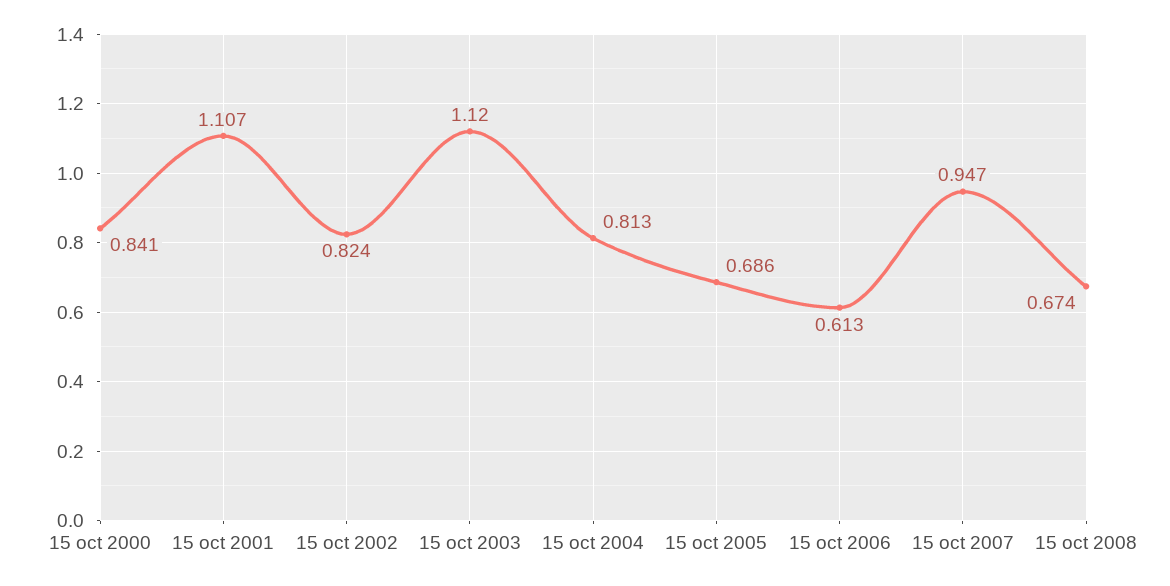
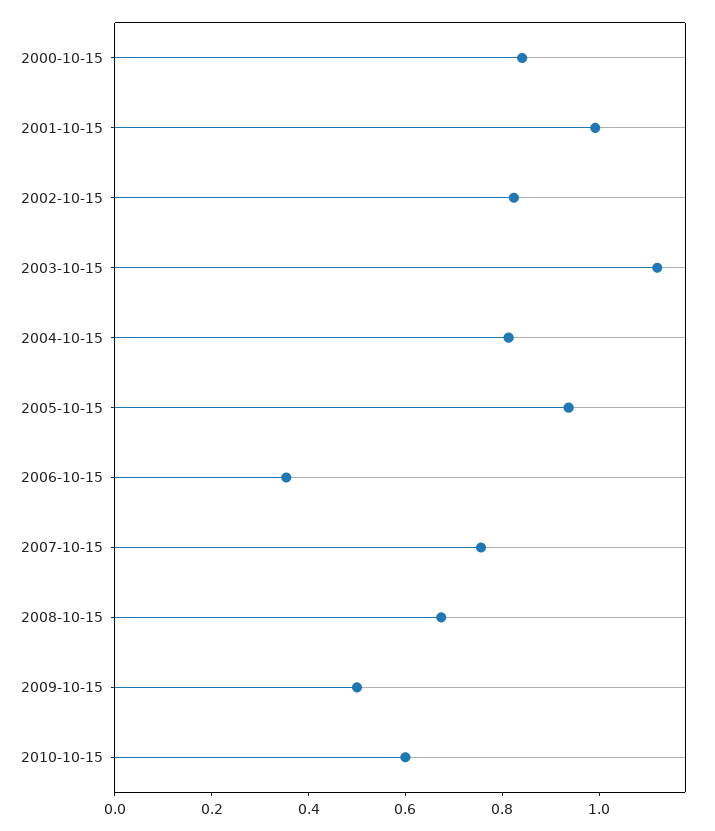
15 oct 2001: 1.107 -> 1
15 oct 2005: 0.686 -> 0.95
15 oct 2006: 0.613 -> 0.35
15 oct 2007: 0.947 -> 0.75
2009-10-15: none -> 0.5
2010-10-15: none -> 0.6

